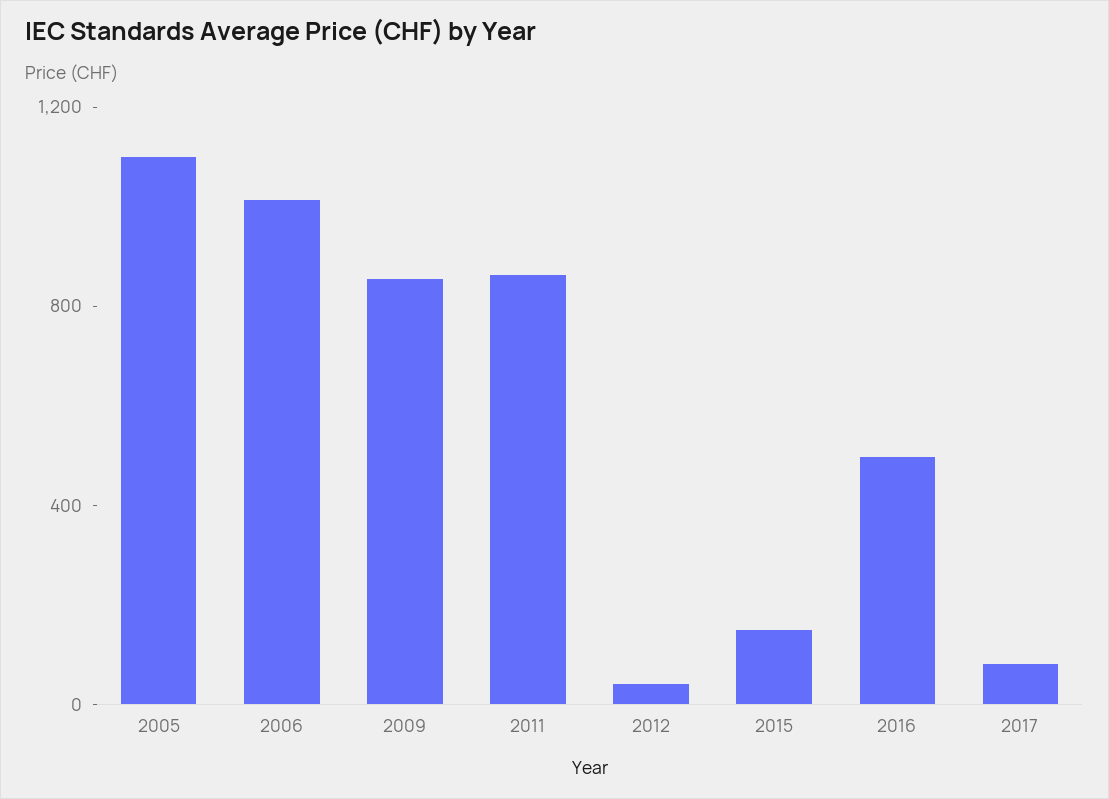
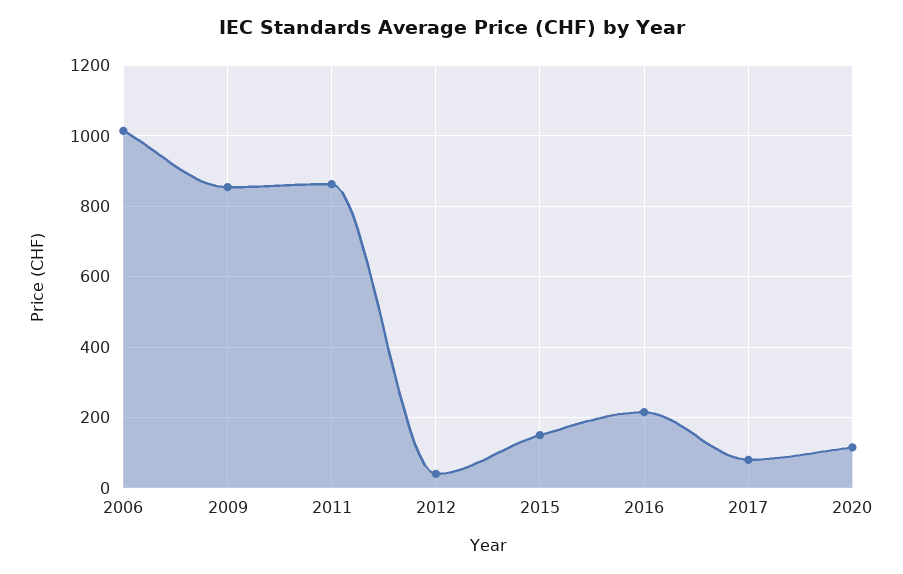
2005: 1100 -> none
2016: 500 -> 220
2020: none -> 120

